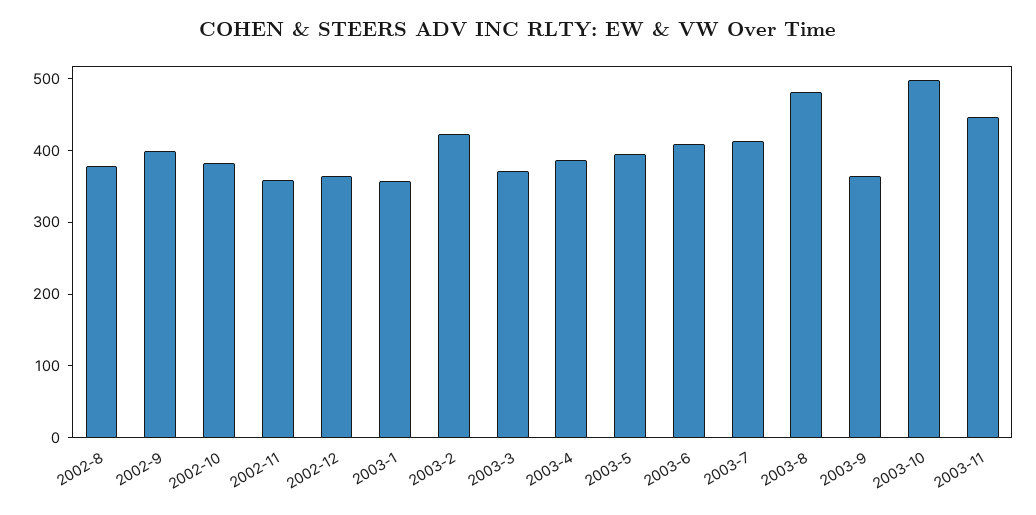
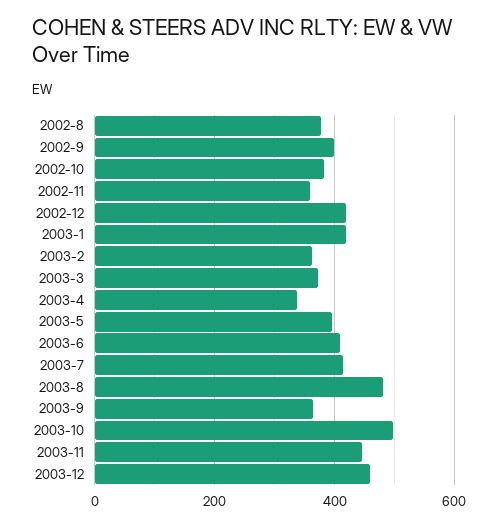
2002-12: 360 -> 420
2003-1: 360 -> 420
2003-2: 420 -> 360
2003-4: 380 -> 340
2003-12: none -> 460

